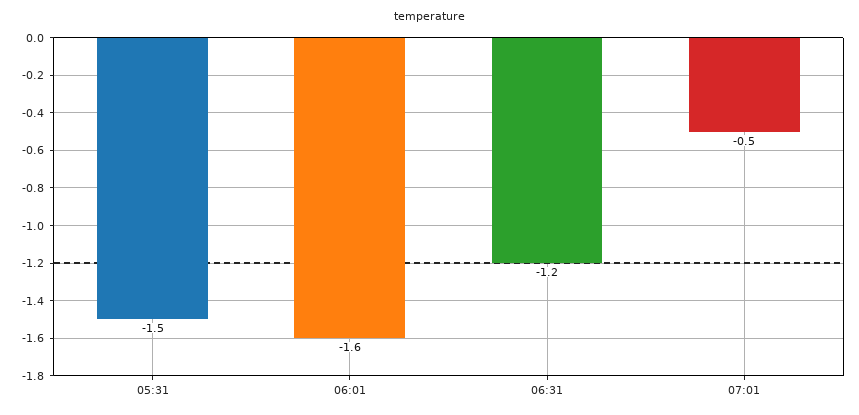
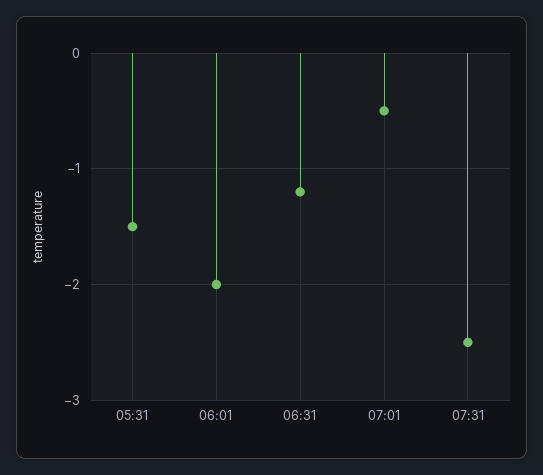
06:01: -1.6 -> -2
07:31: none -> -2.5

